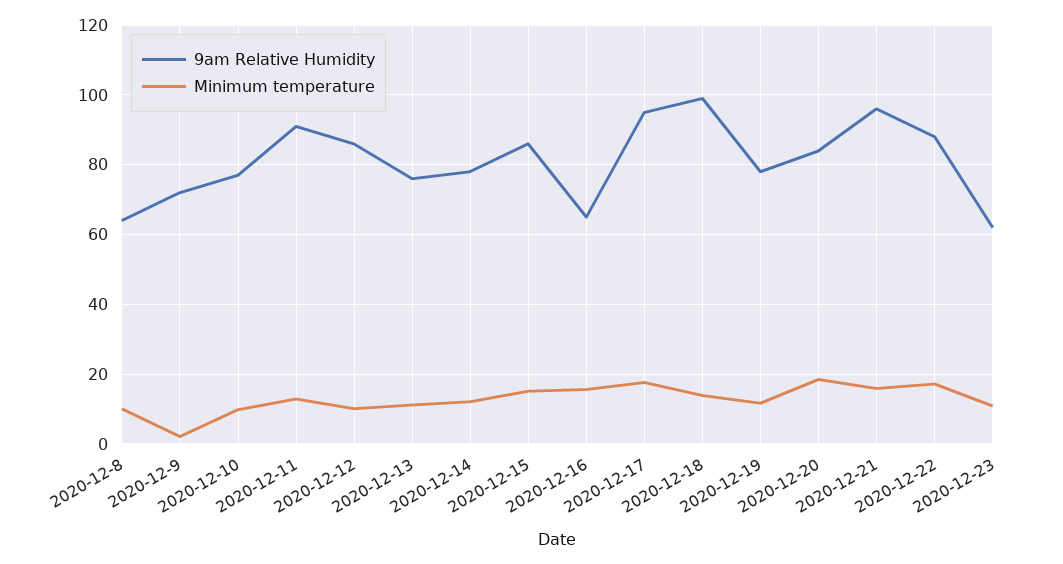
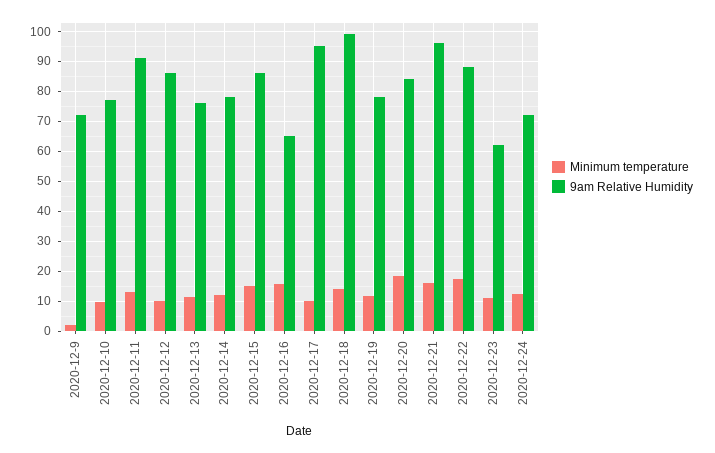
9am Relative Humidity, 2020-12-8: 64 -> none
Minimum temperature, 2020-12-8: 10 -> none
Minimum temperature, 2020-12-17: 18 -> 10
Minimum temperature, 2020-12-24: none -> 12.5
9am Relative Humidity, 2020-12-24: none -> 72.5

